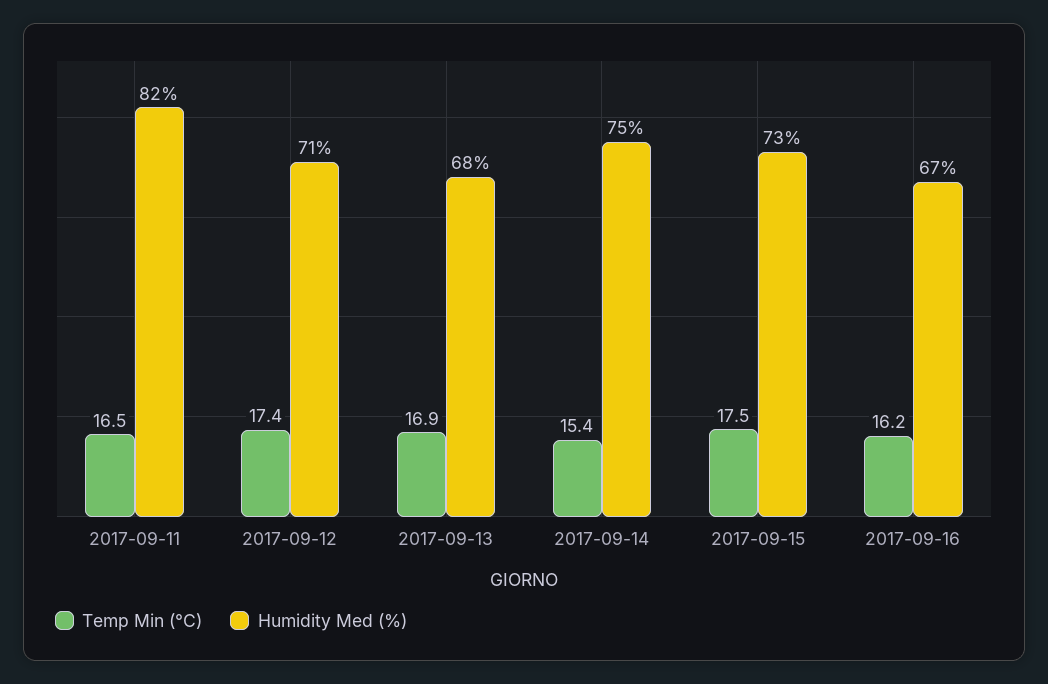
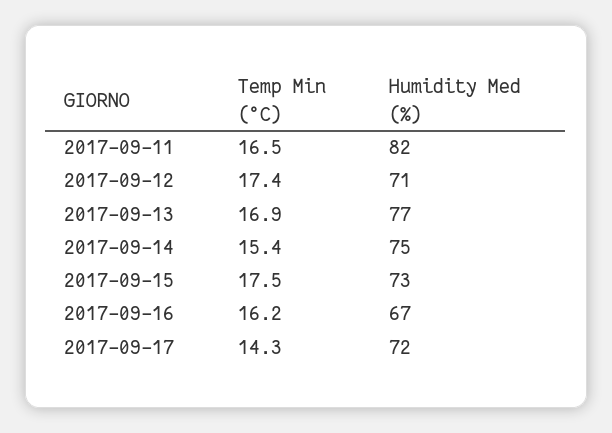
Humidity Med (%), 2017-09-13: 68 -> 77
Temp Min (°C), 2017-09-17: none -> 14.3
Humidity Med (%), 2017-09-17: none -> 72

